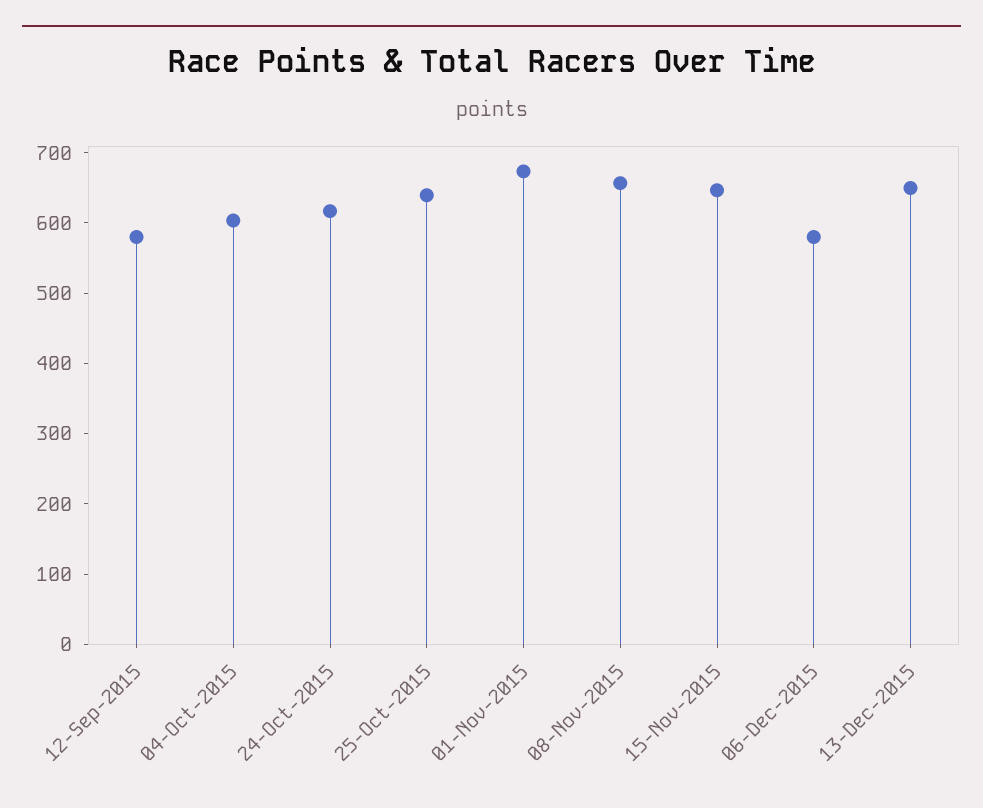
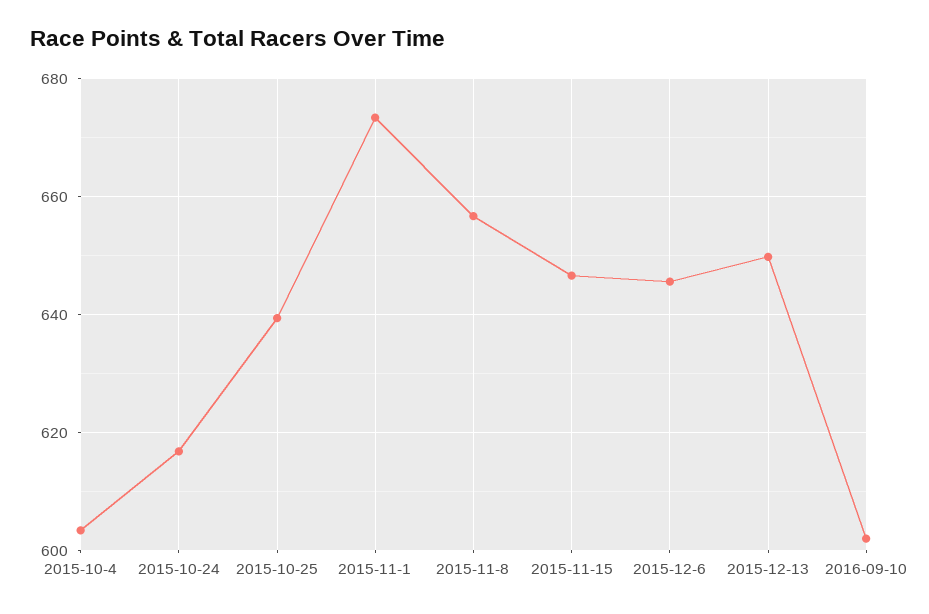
12-Sep-2015: 580 -> none
06-Dec-2015: 580 -> 646
2016-09-10: none -> 602

